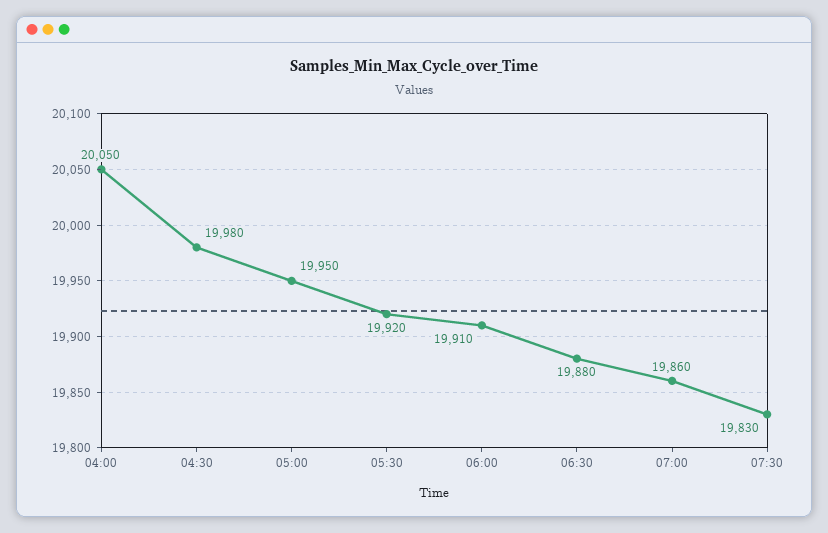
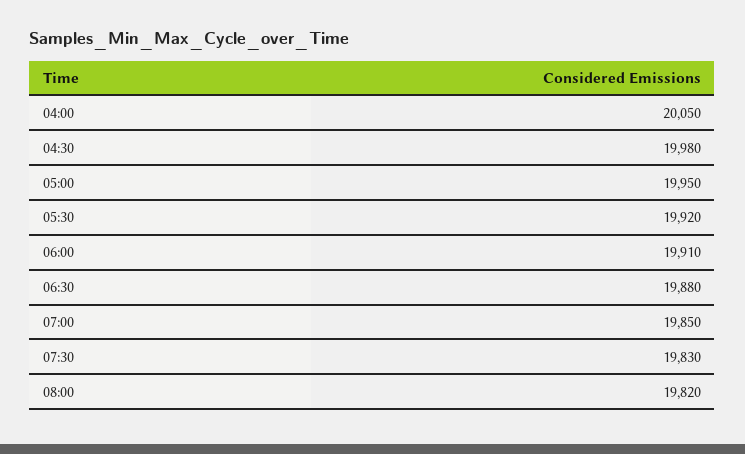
07:00: 19860 -> 19850
08:00: none -> 19820

